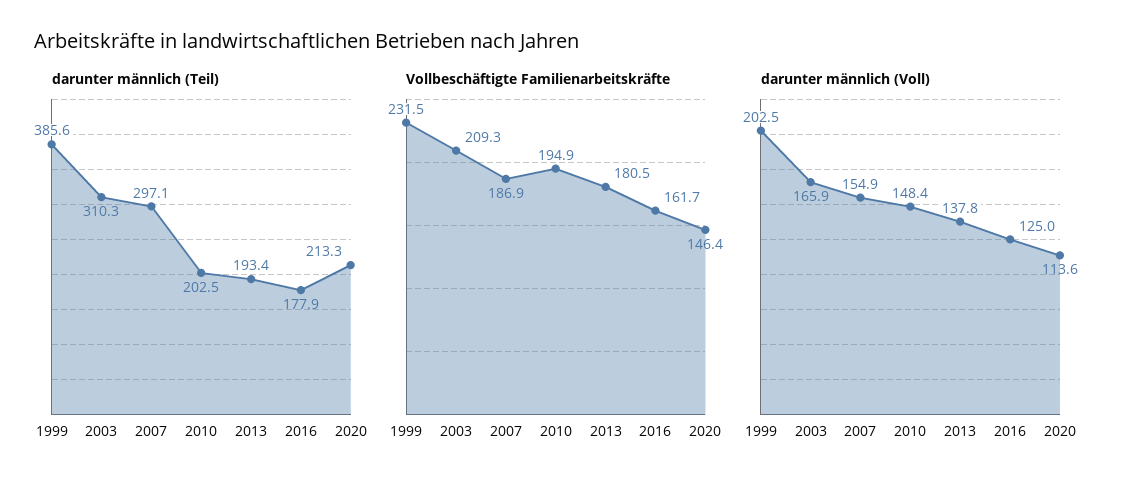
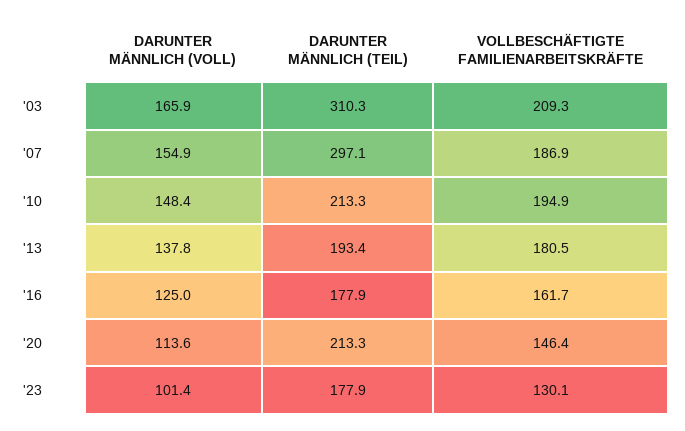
darunter männlich (Teil), 1999: 385.6 -> none
darunter männlich (Teil), 2010: 202.5 -> 213.3
Vollbeschäftigte Familienarbeitskräfte, 1999: 231.5 -> none
darunter männlich (Voll), 1999: 202.5 -> none
darunter männlich (Voll), '23: none -> 101.4
darunter männlich (Teil), '23: none -> 177.9
Vollbeschäftigte Familienarbeitskräfte, '23: none -> 130.1

